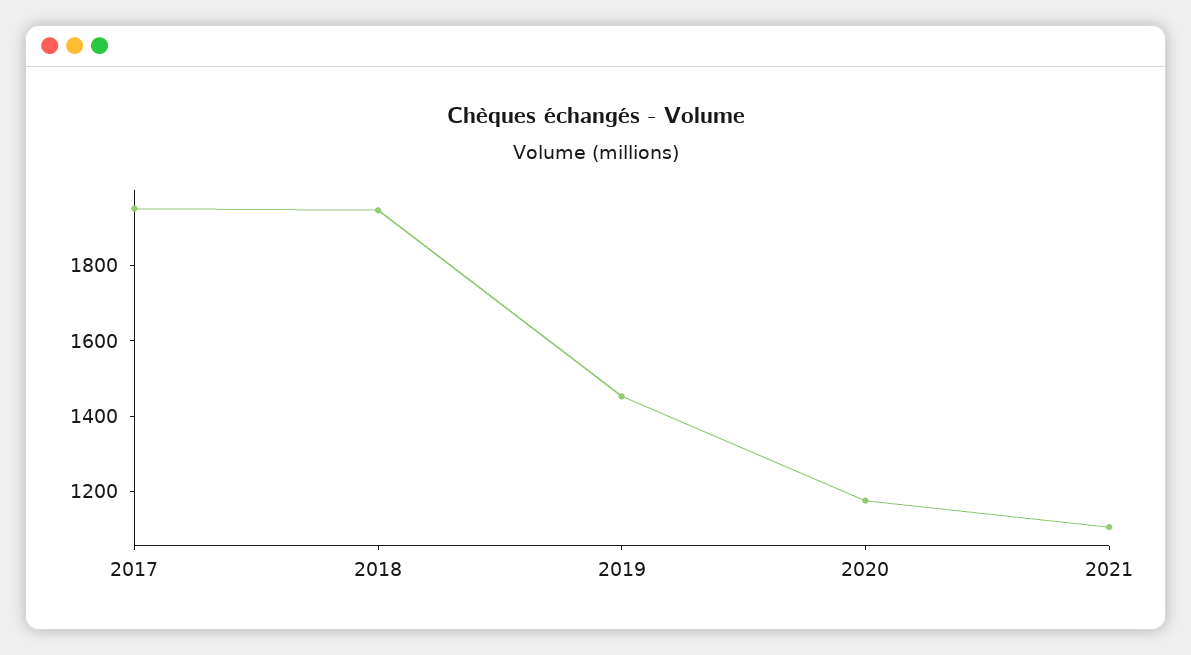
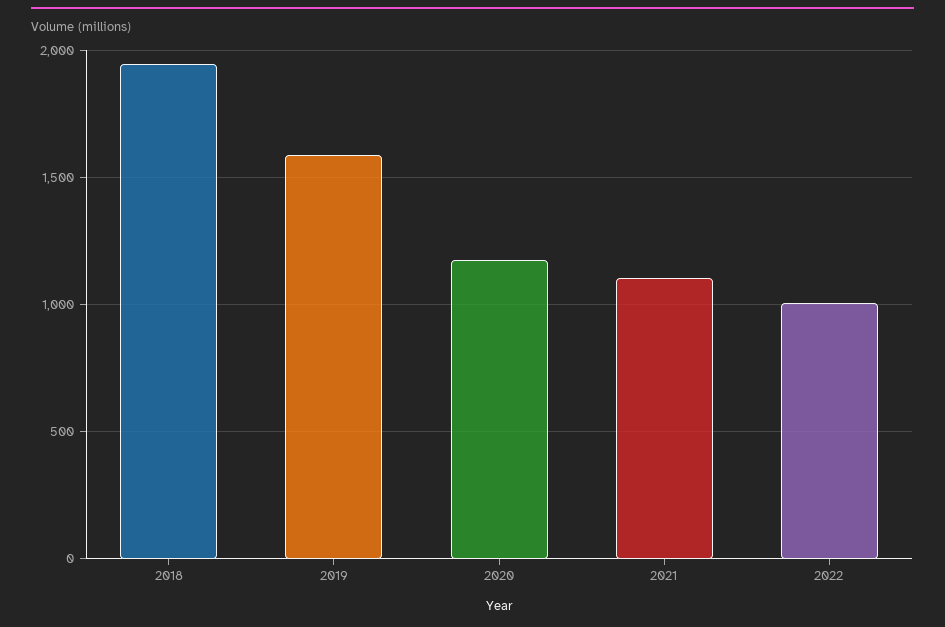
2017: 1950 -> none
2019: 1450 -> 1600
2022: none -> 1000

